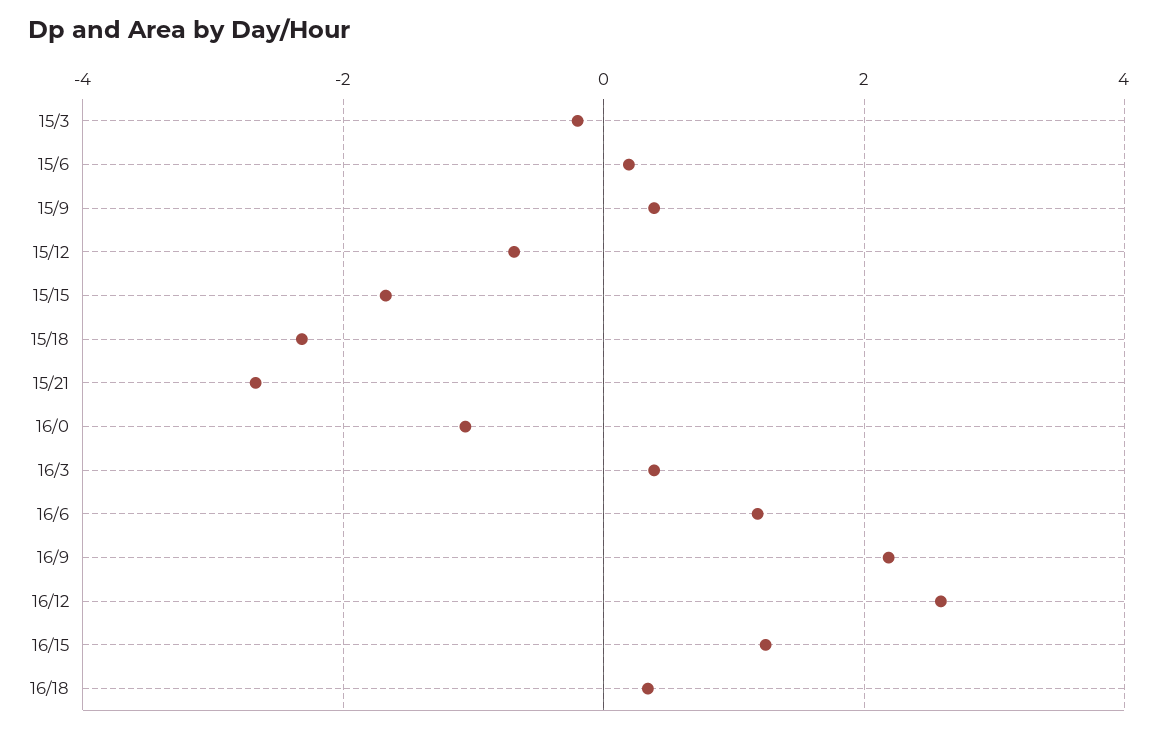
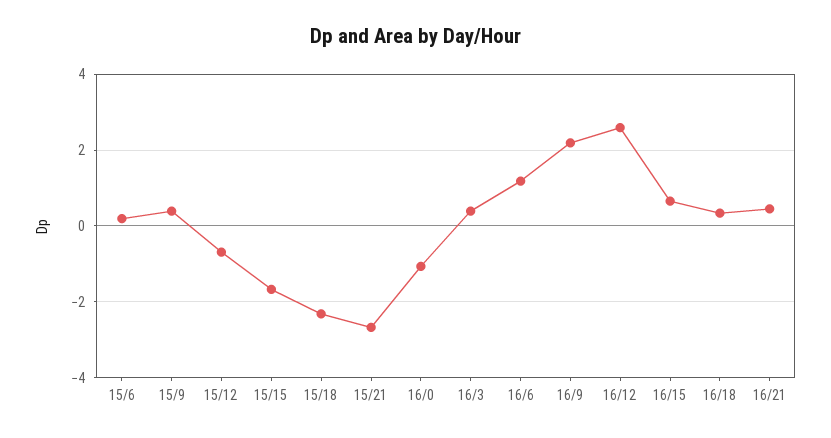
15/3: -0.2 -> none
16/15: 1.2 -> 0.6
16/21: none -> 0.4

